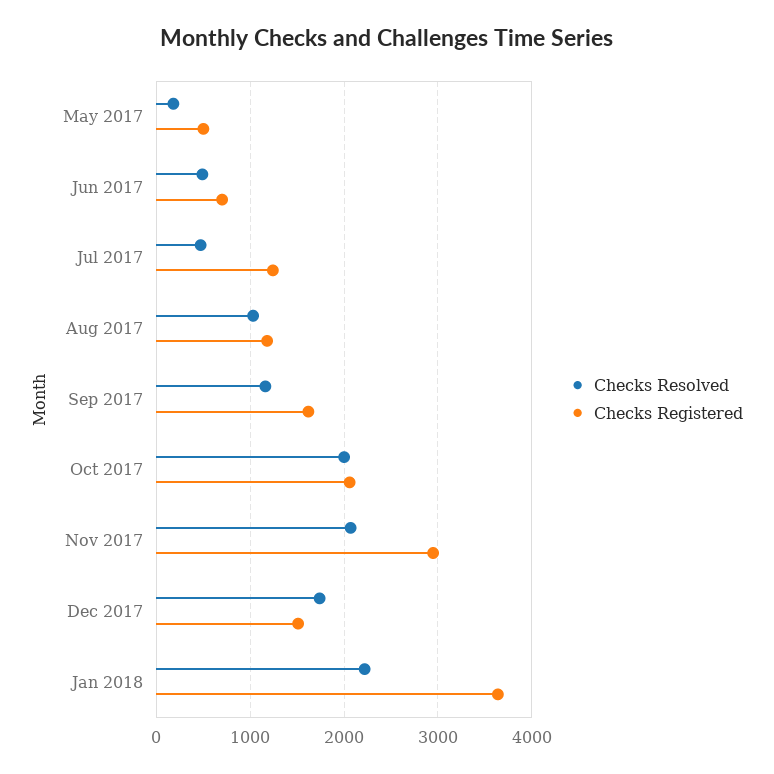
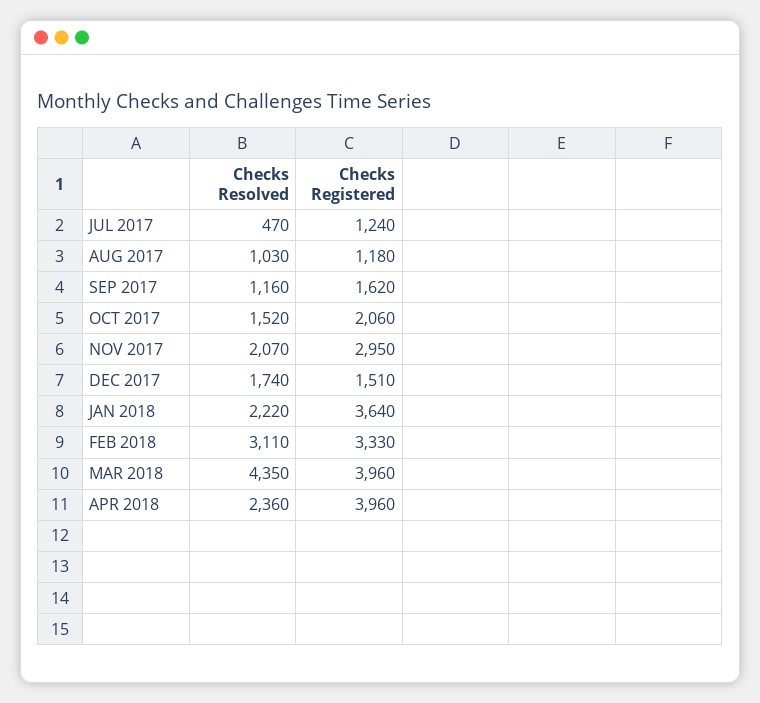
Checks Resolved, May 2017: 200 -> none
Checks Registered, May 2017: 500 -> none
Checks Resolved, Jun 2017: 500 -> none
Checks Registered, Jun 2017: 700 -> none
Checks Resolved, Oct 2017: 2000 -> 1520
Checks Resolved, FEB 2018: none -> 3110
Checks Registered, FEB 2018: none -> 3330
Checks Resolved, MAR 2018: none -> 4350
Checks Registered, MAR 2018: none -> 3960
Checks Resolved, APR 2018: none -> 2360
Checks Registered, APR 2018: none -> 3960

